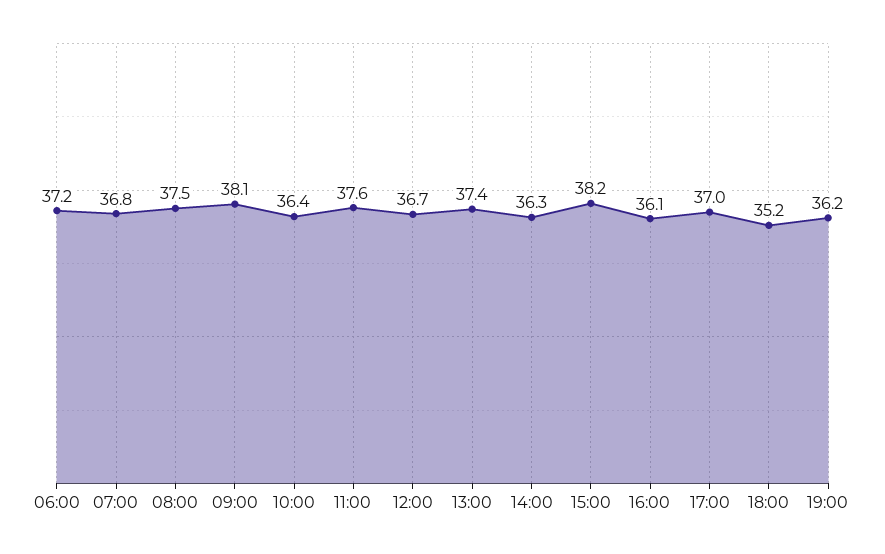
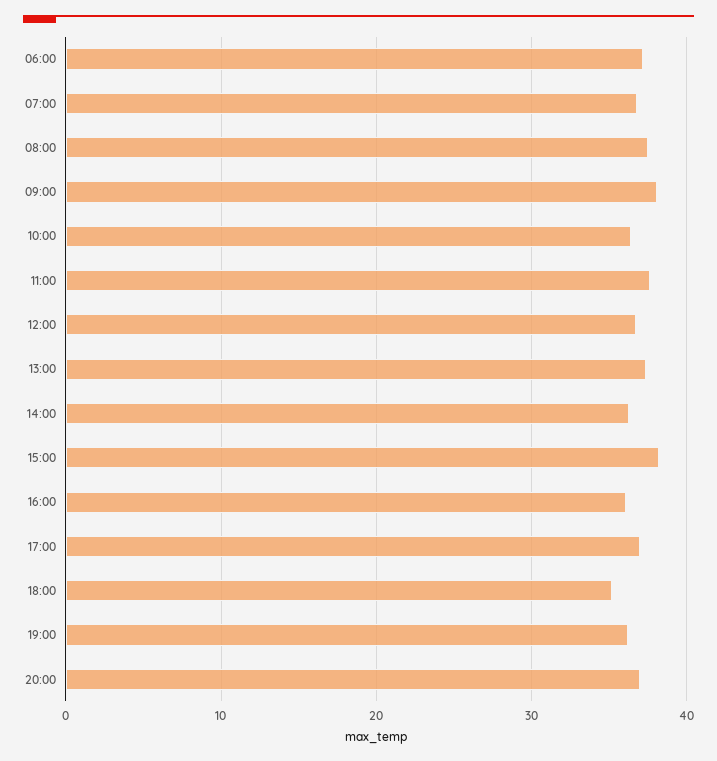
20:00: none -> 37

